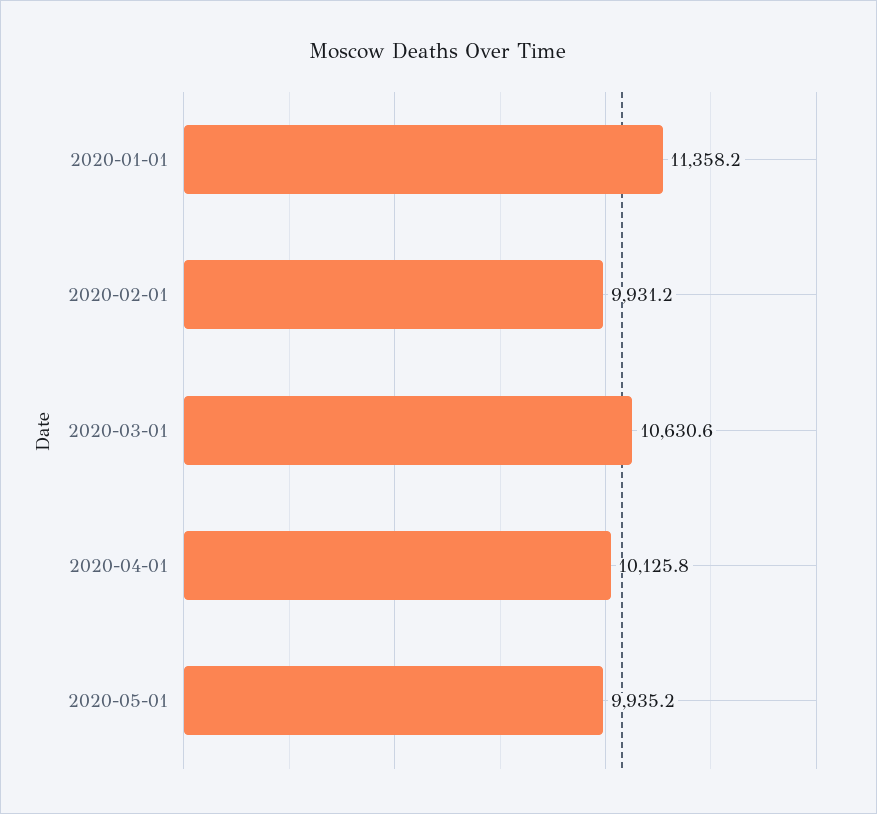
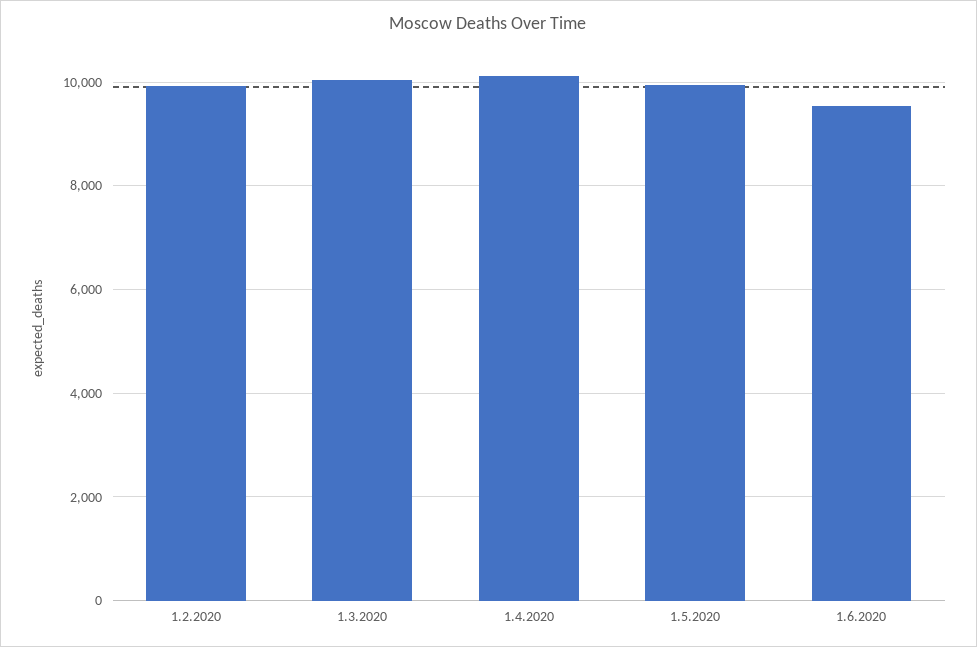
2020-01-01: 11358.2 -> none
2020-03-01: 10630.6 -> 10000
1.6.2020: none -> 9600

